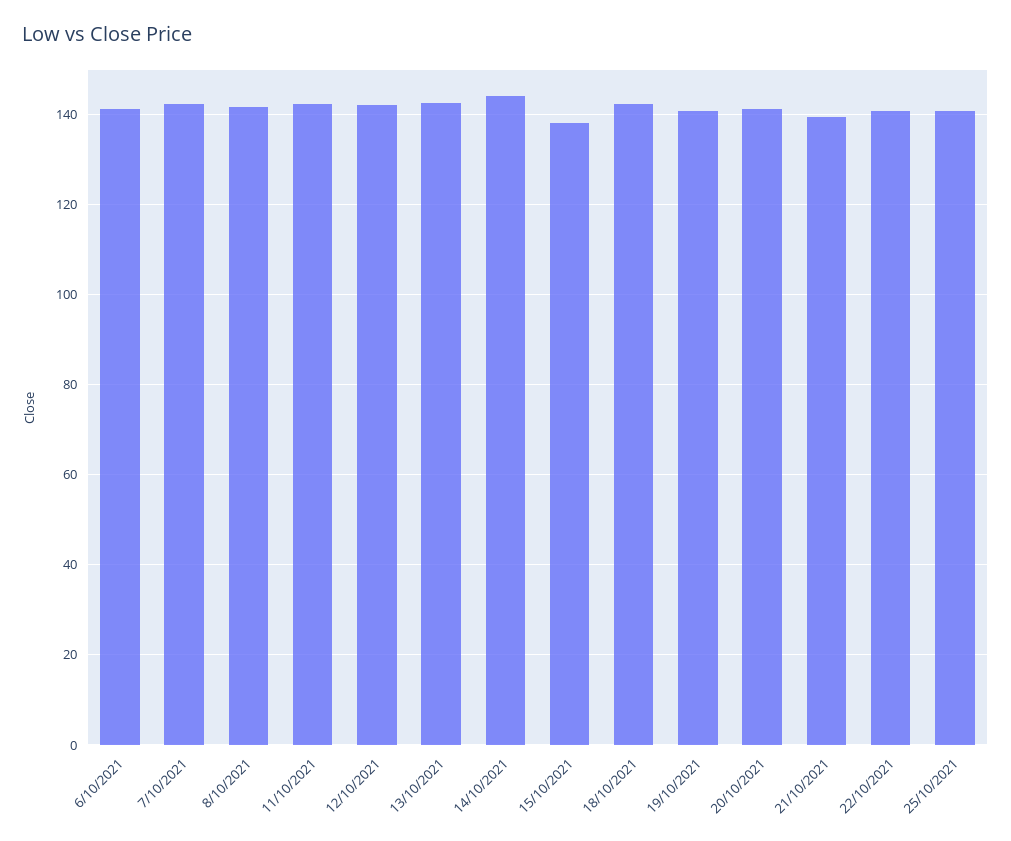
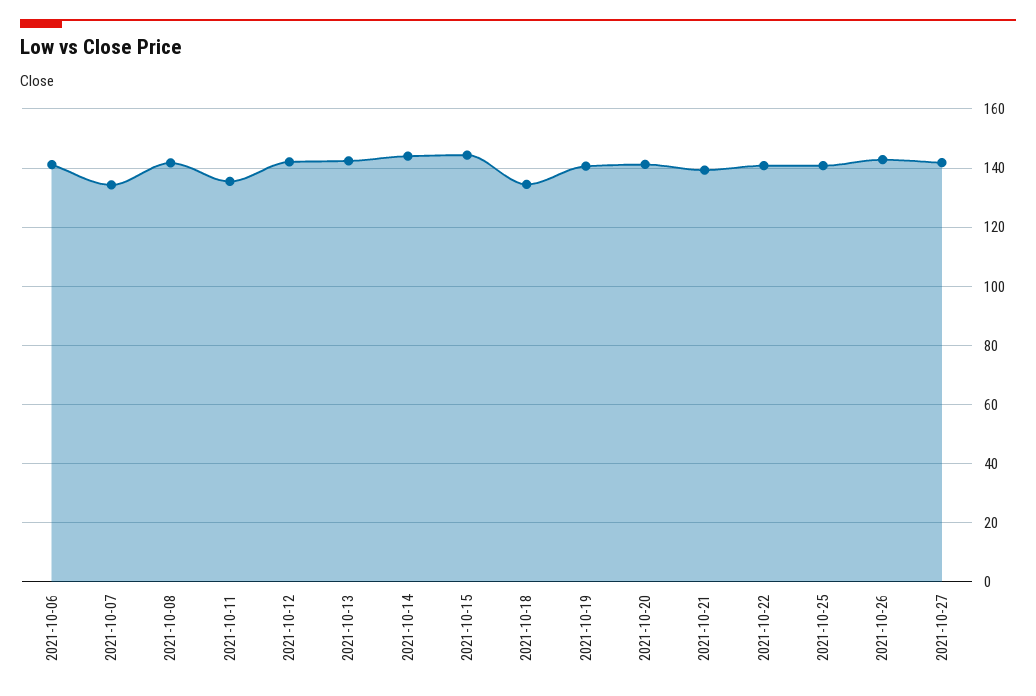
7/10/2021: 142 -> 135
11/10/2021: 142 -> 135
15/10/2021: 138 -> 145
18/10/2021: 142 -> 135
2021-10-26: none -> 142.5
2021-10-27: none -> 142.5

